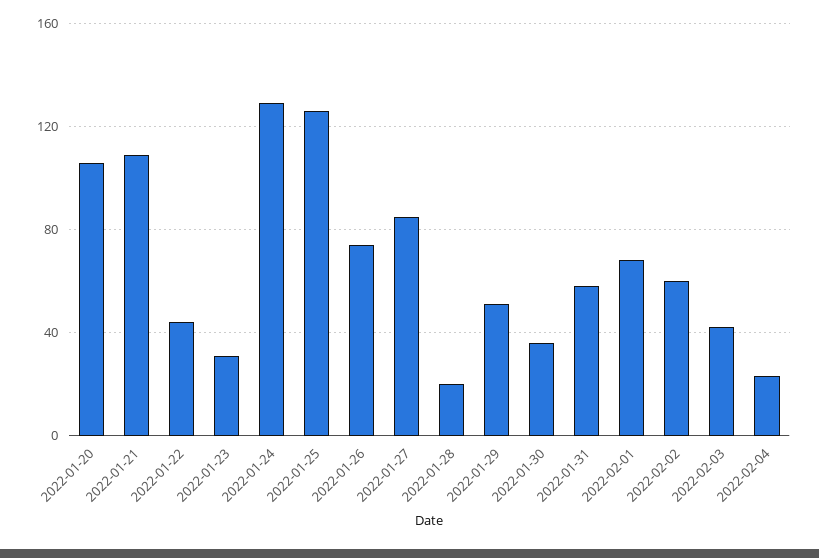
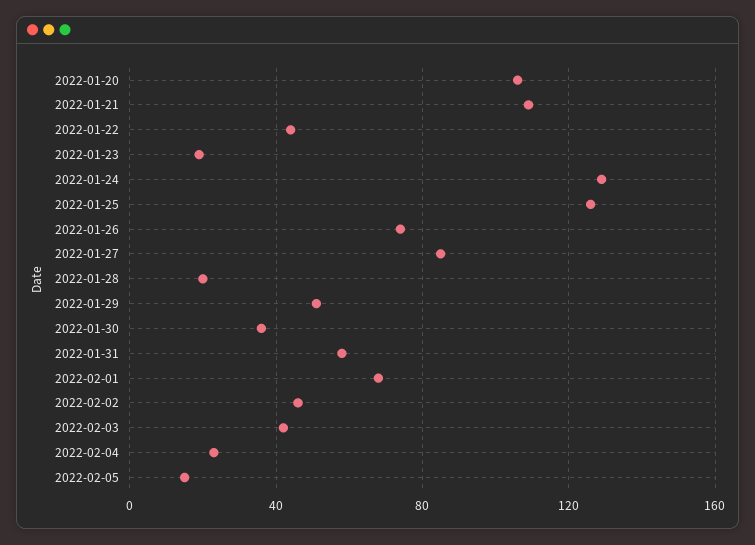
2022-01-23: 30 -> 20
2022-02-02: 60 -> 45
2022-02-05: none -> 15

